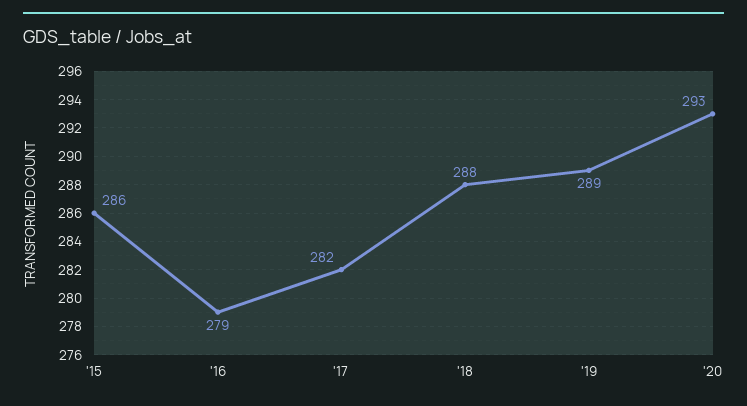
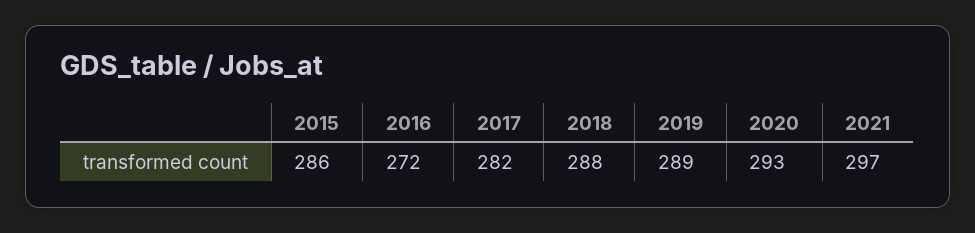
'16: 279 -> 272
2021: none -> 297

